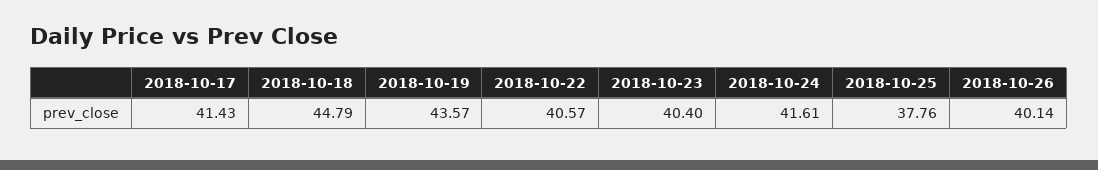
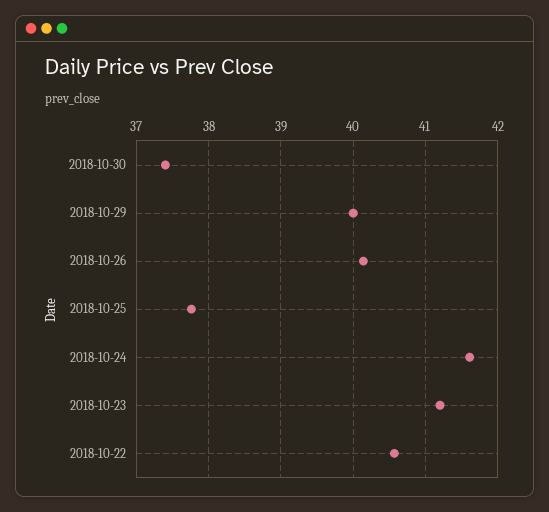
2018-10-17: 41.43 -> none
2018-10-18: 44.79 -> none
2018-10-19: 43.57 -> none
2018-10-23: 40.4 -> 41.2
2018-10-30: none -> 37.4
2018-10-29: none -> 40

